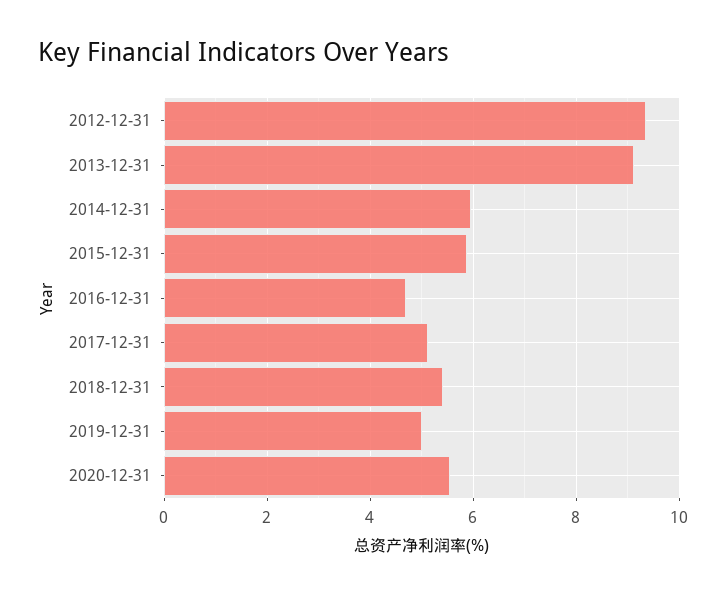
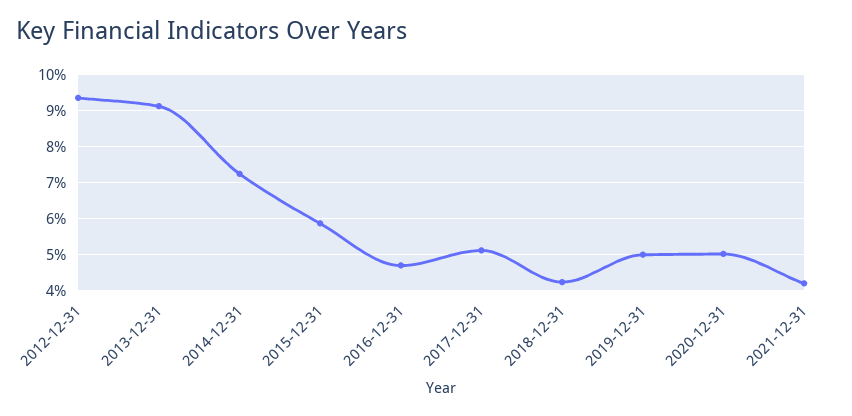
2014-12-31: 6 -> 7.2
2018-12-31: 5.4 -> 4.2
2020-12-31: 5.6 -> 5
2021-12-31: none -> 4.2

